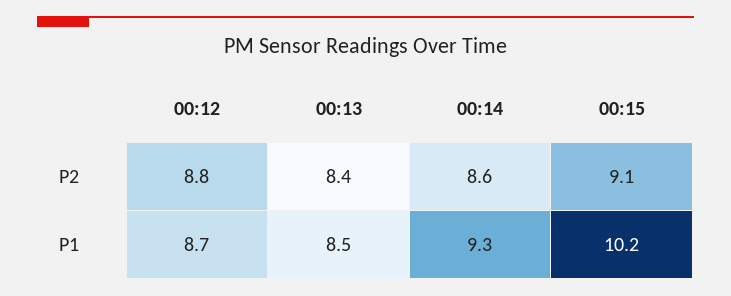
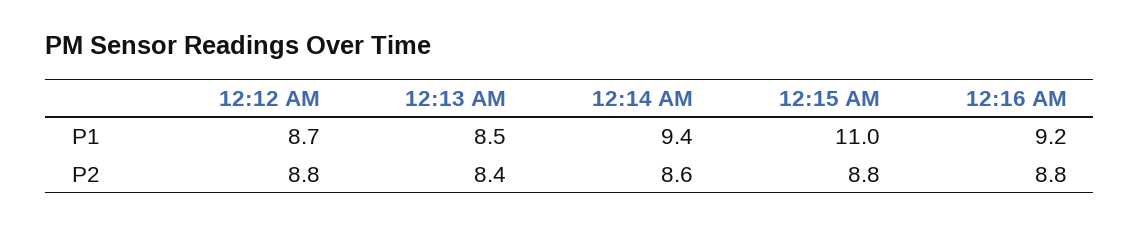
00:15, P2: 9.1 -> 8.8
00:14, P1: 9.3 -> 9.4
00:15, P1: 10.2 -> 11
12:16 AM, P1: none -> 9.2
12:16 AM, P2: none -> 8.8

